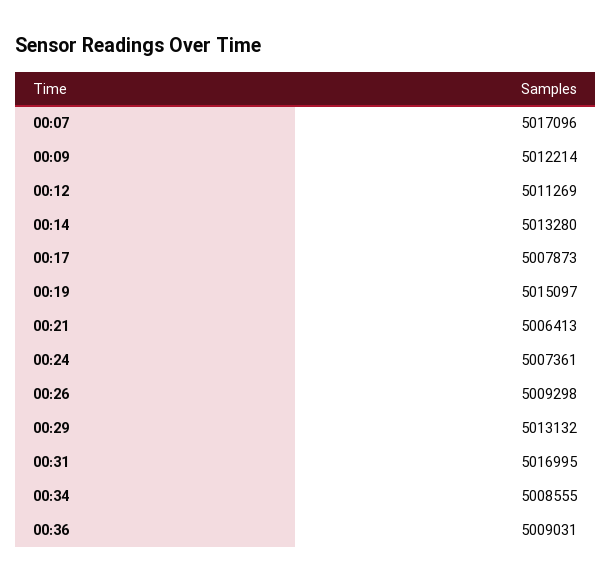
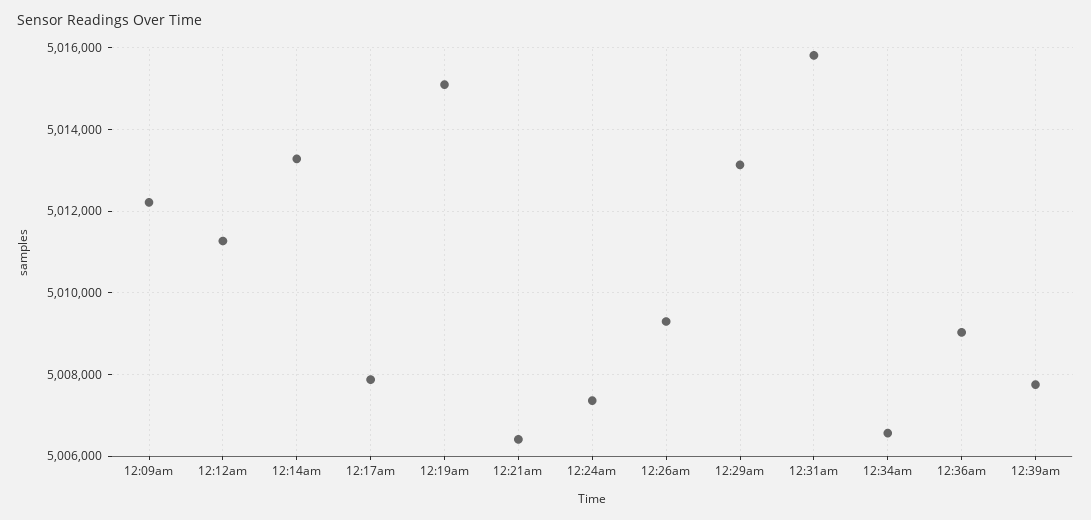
00:07: 5017096 -> none
00:31: 5016995 -> 5015800
00:34: 5008555 -> 5006600
12:39am: none -> 5007800

